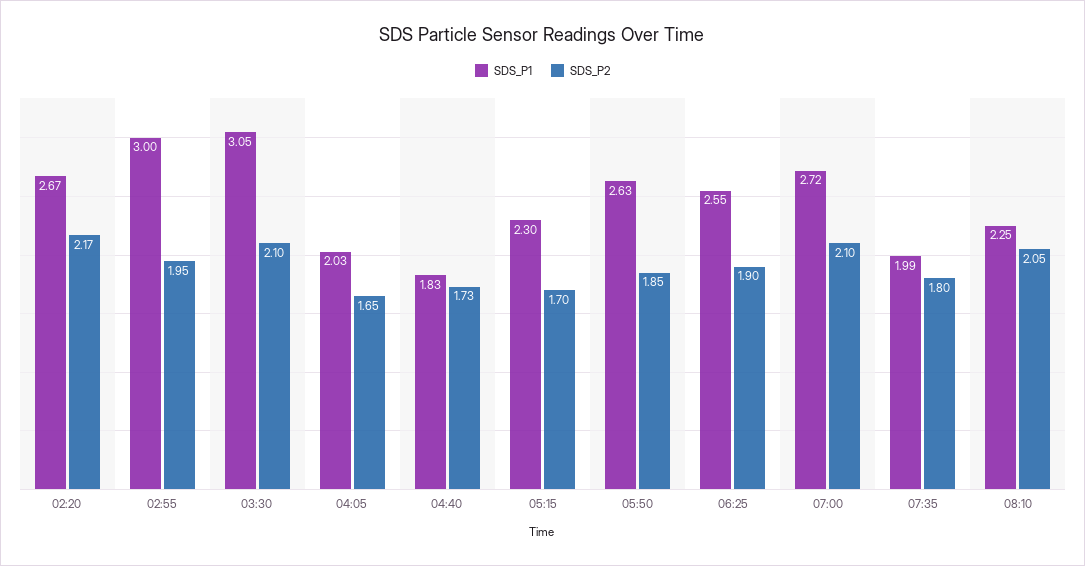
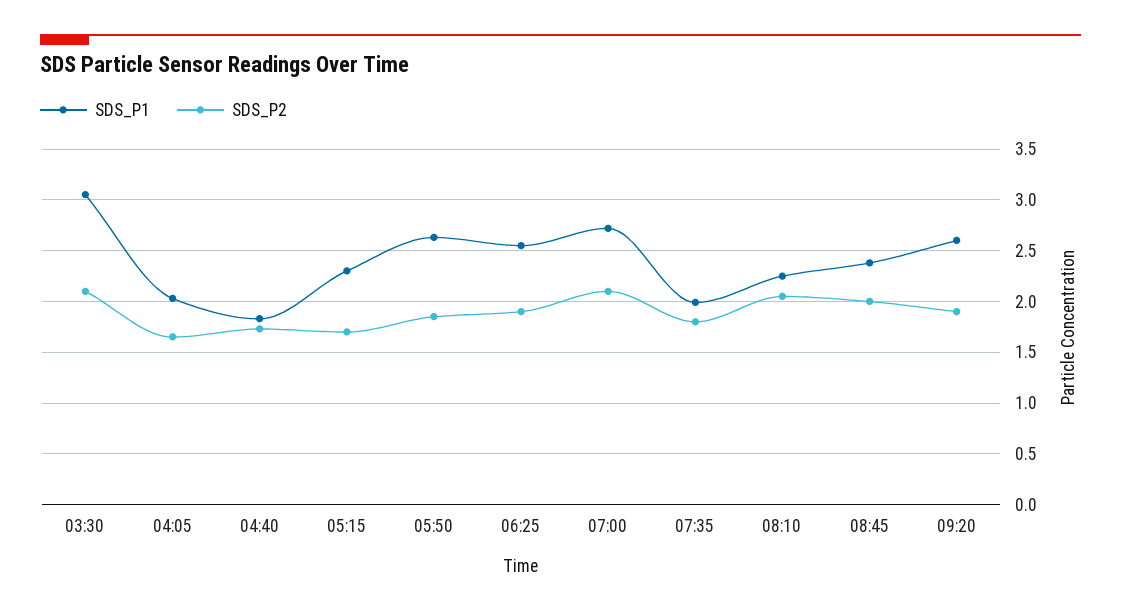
SDS_P1, 02:20: 2.67 -> none
SDS_P2, 02:20: 2.17 -> none
SDS_P1, 02:55: 3 -> none
SDS_P2, 02:55: 1.95 -> none
SDS_P1, 08:45: none -> 2.4
SDS_P2, 08:45: none -> 2
SDS_P1, 09:20: none -> 2.6
SDS_P2, 09:20: none -> 1.9

